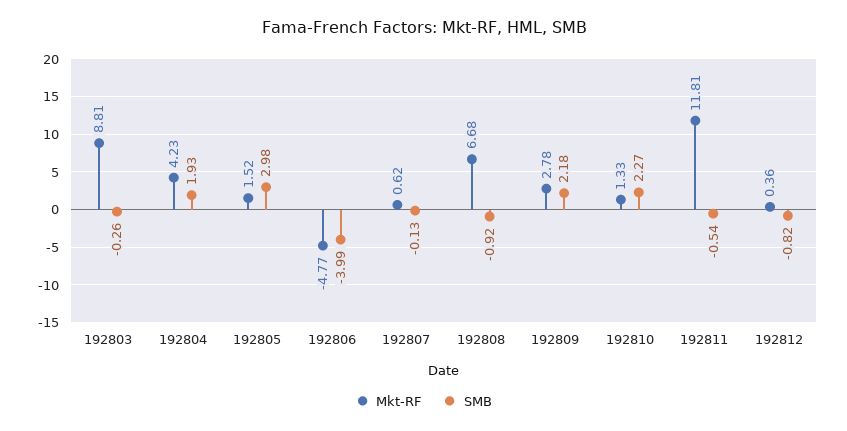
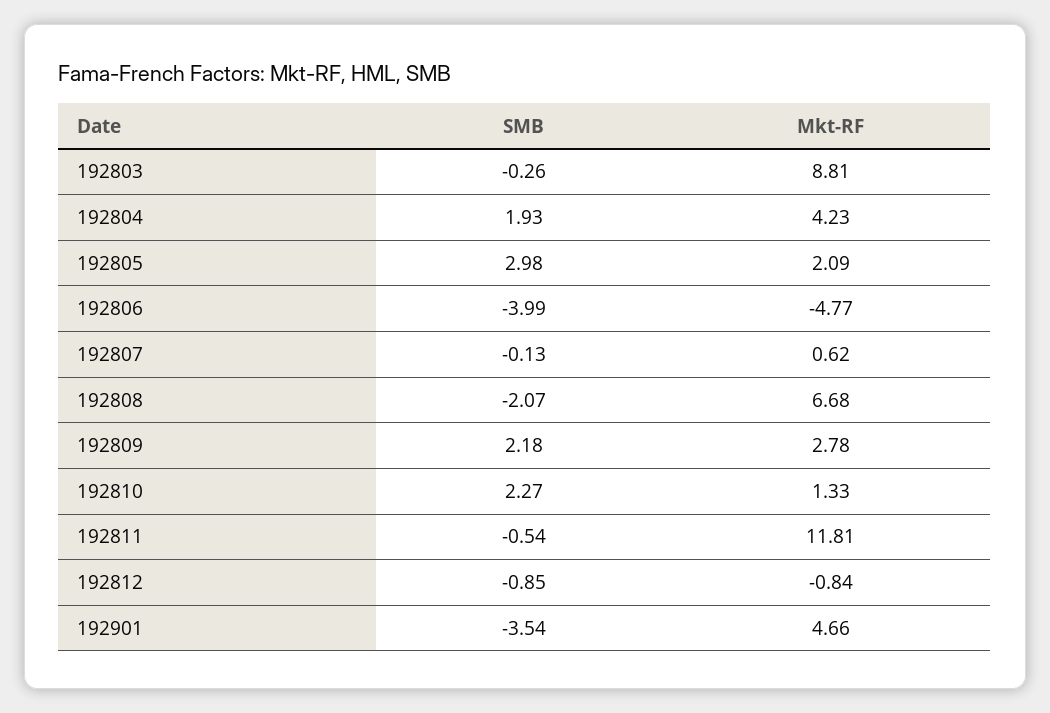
Mkt-RF, 192805: 1.52 -> 2.09
SMB, 192808: -0.92 -> -2.07
Mkt-RF, 192812: 0.36 -> -0.84
SMB, 192812: -0.82 -> -0.85
SMB, 192901: none -> -3.54
Mkt-RF, 192901: none -> 4.66

